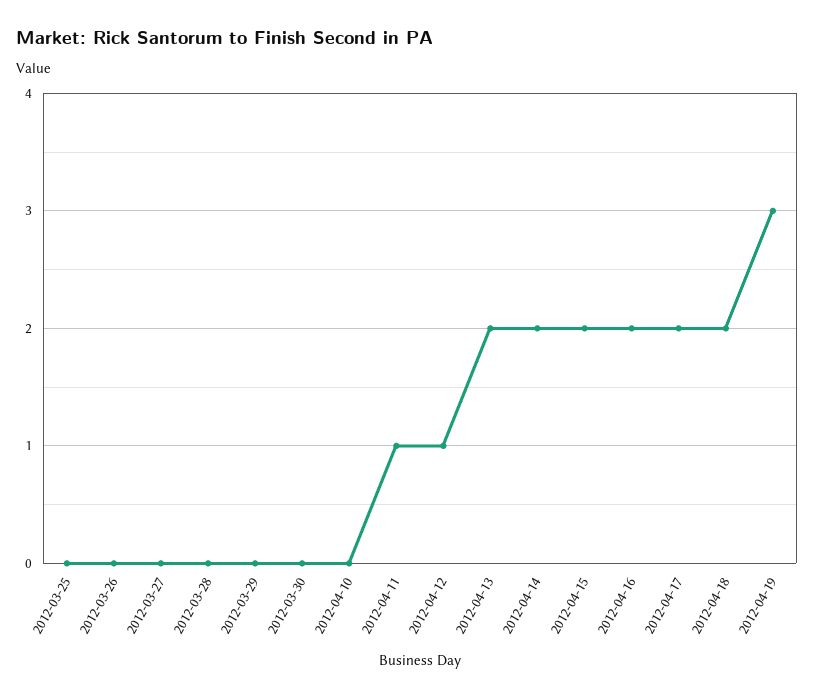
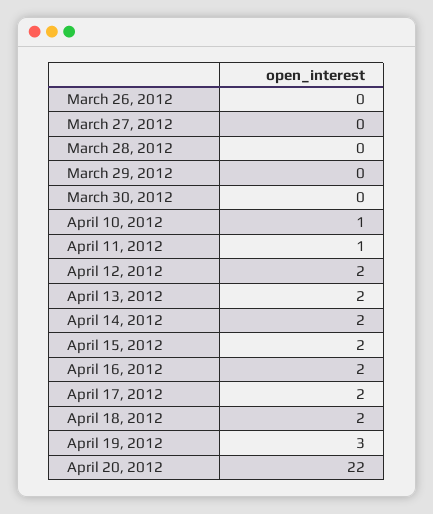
2012-03-25: 0 -> none
2012-04-10: 0 -> 1
2012-04-12: 1 -> 2
April 20, 2012: none -> 22

